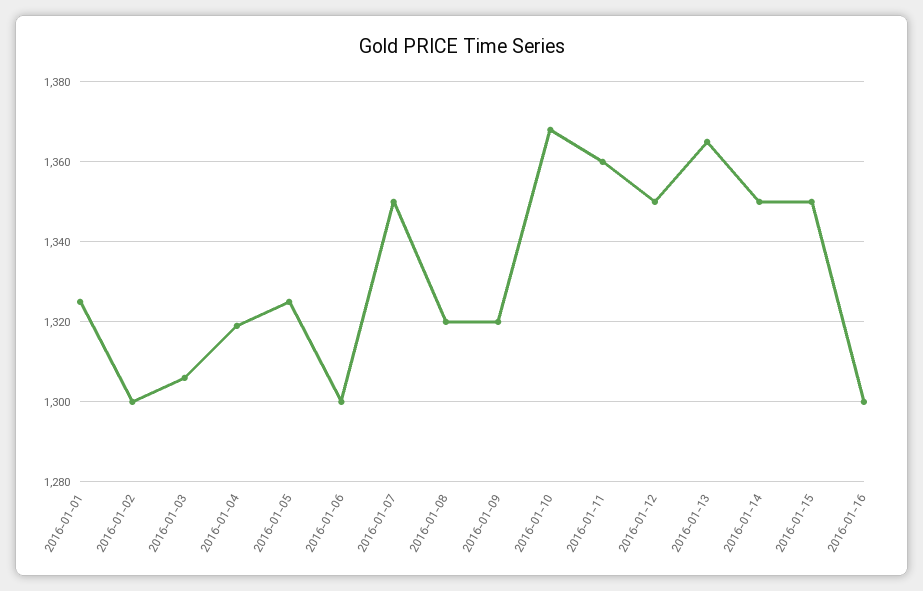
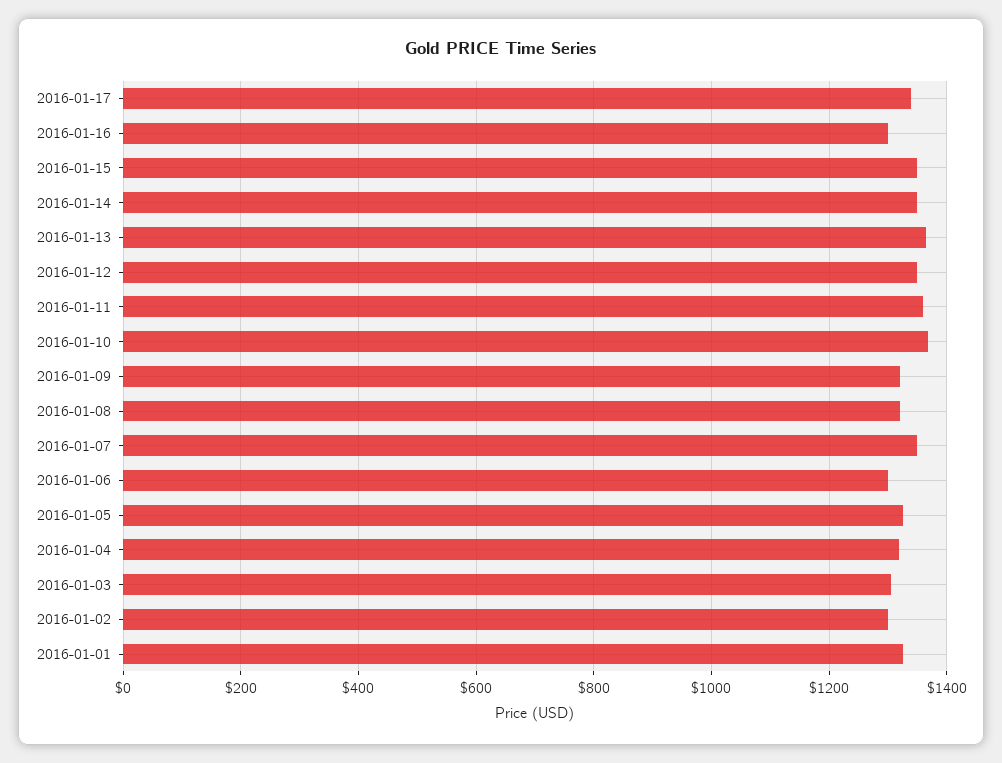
2016-01-17: none -> 1340

